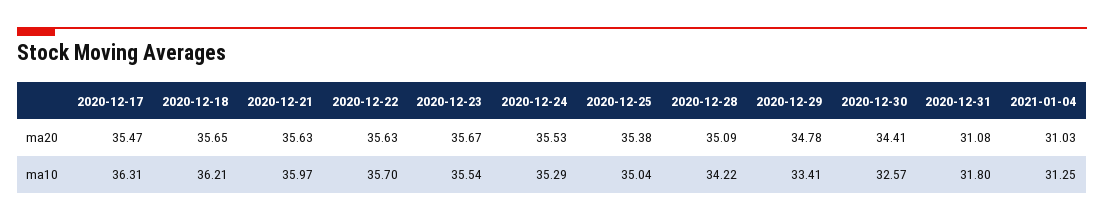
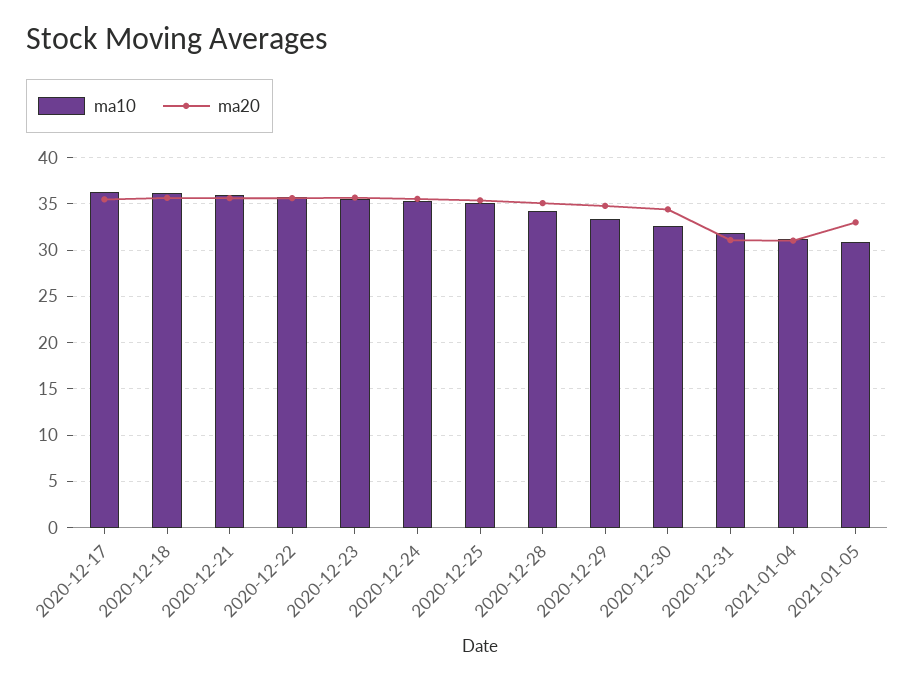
ma10, 2021-01-05: none -> 31
ma20, 2021-01-05: none -> 33

